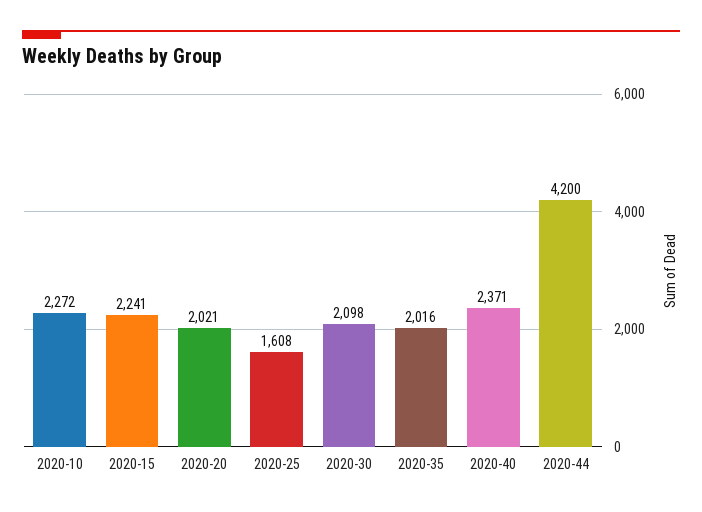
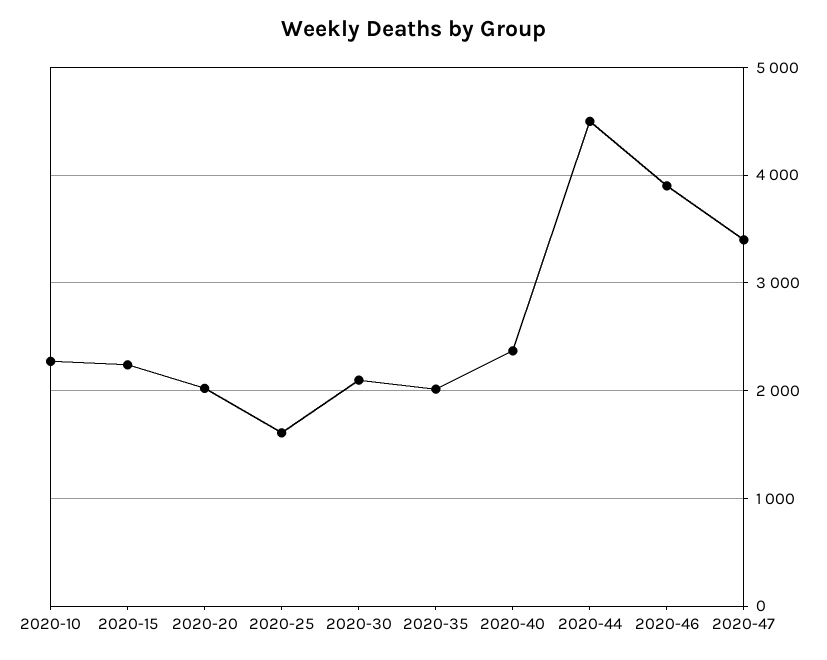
2020-44: 4200 -> 4500
2020-46: none -> 3900
2020-47: none -> 3400

